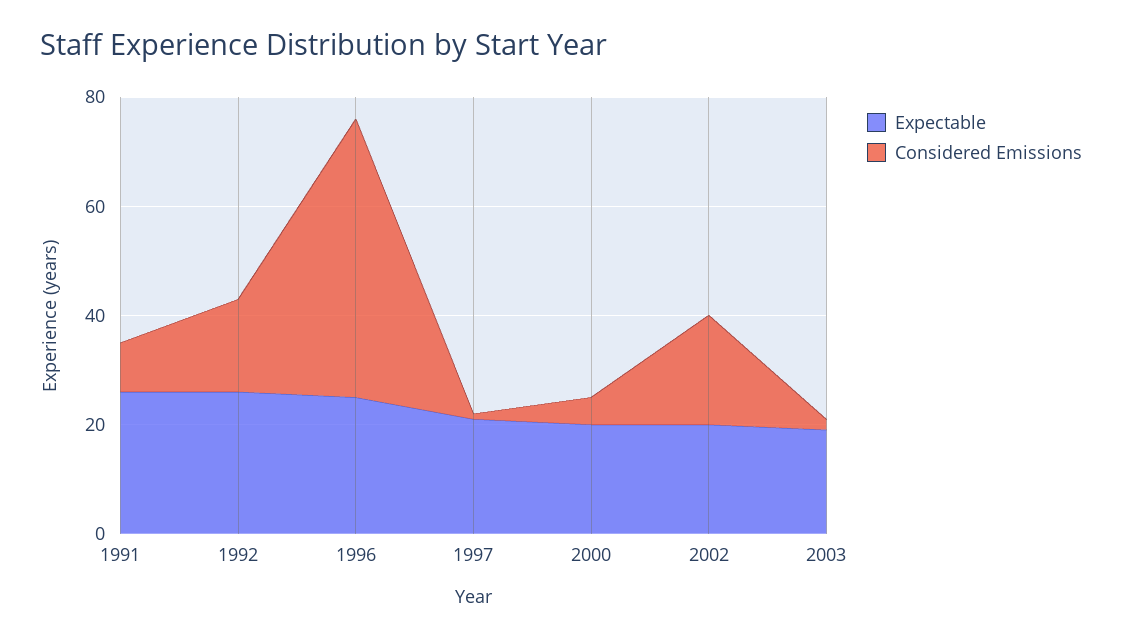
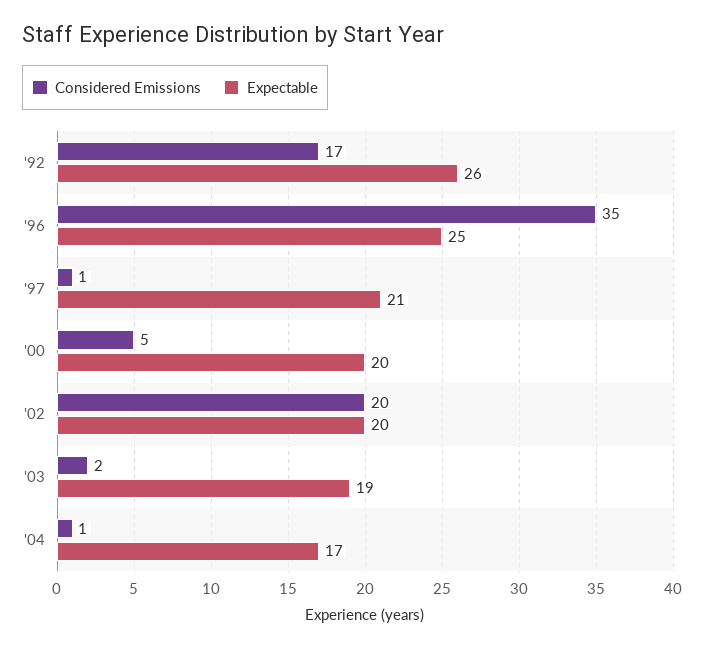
Expectable, 1991: 25 -> none
Considered Emissions, 1991: 10 -> none
Considered Emissions, 1996: 50 -> 35
Considered Emissions, '04: none -> 1
Expectable, '04: none -> 17

